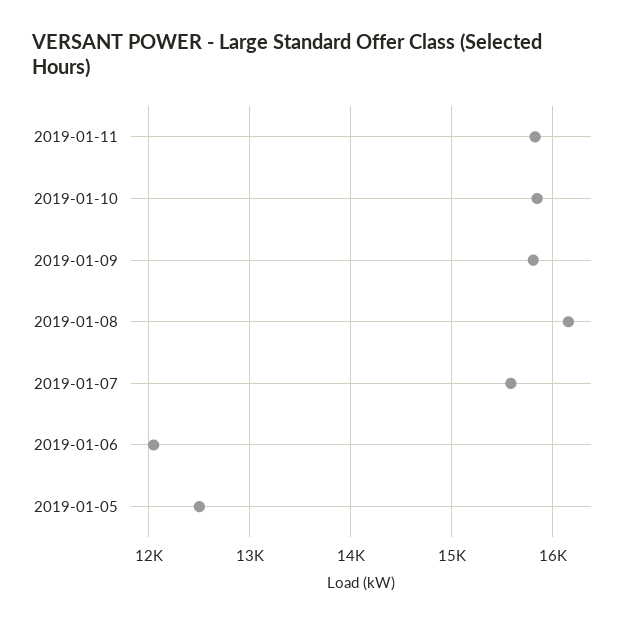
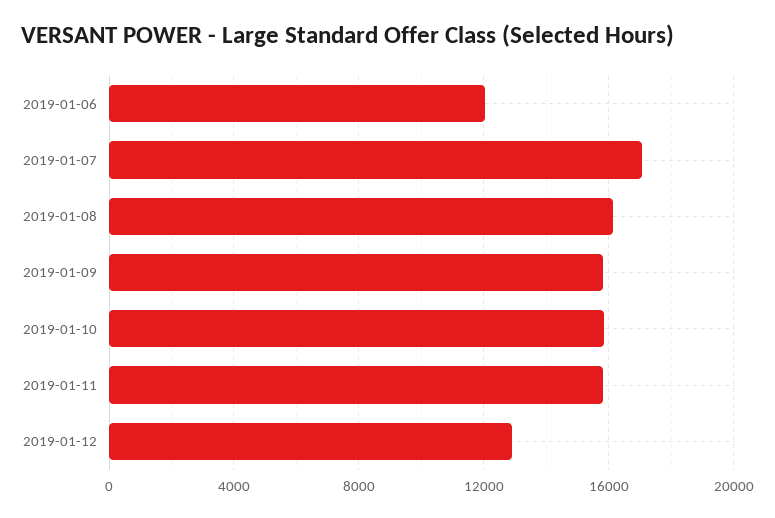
2019-01-07: 15600 -> 17000
2019-01-05: 12500 -> none
2019-01-12: none -> 13000

